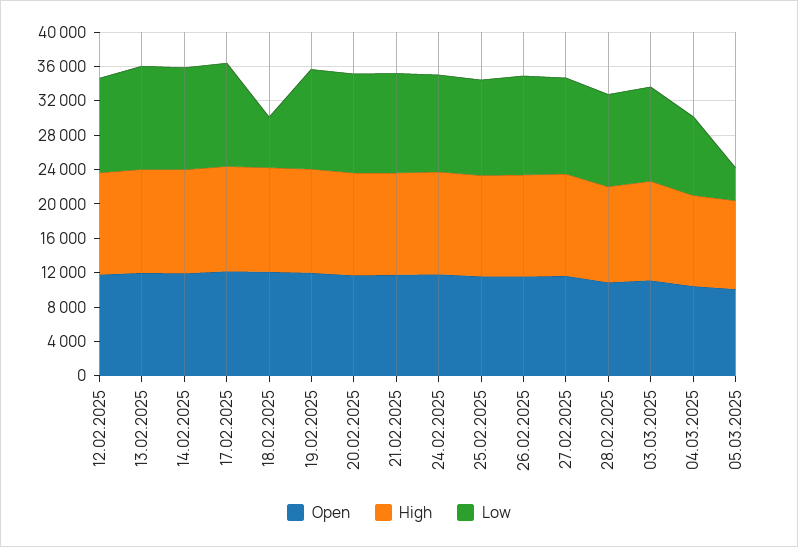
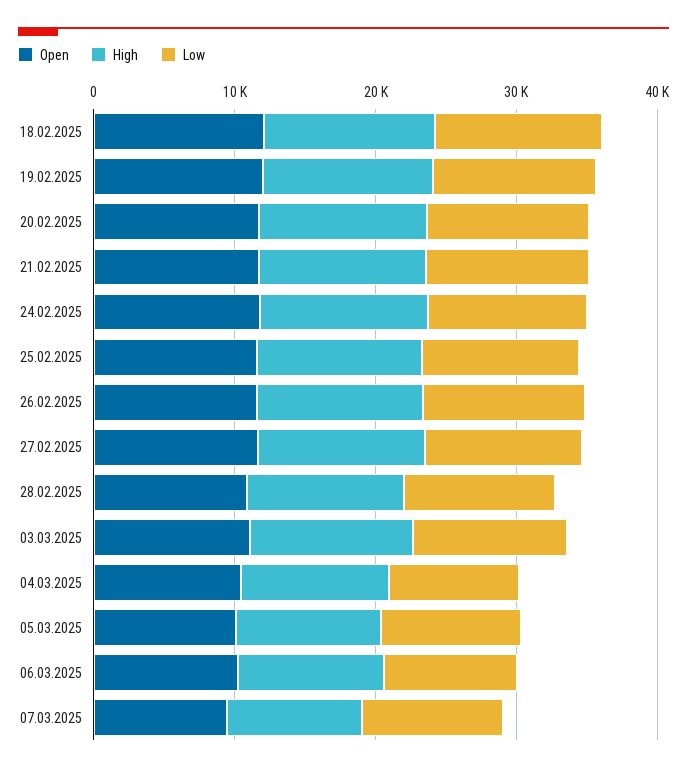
Open, 12.02.2025: 12000 -> none
High, 12.02.2025: 12000 -> none
Low, 12.02.2025: 11000 -> none
Open, 13.02.2025: 12000 -> none
High, 13.02.2025: 12000 -> none
Low, 13.02.2025: 12000 -> none
Open, 14.02.2025: 12000 -> none
High, 14.02.2025: 12000 -> none
Low, 14.02.2025: 12000 -> none
Open, 17.02.2025: 12000 -> none
High, 17.02.2025: 12000 -> none
Low, 17.02.2025: 12000 -> none
Low, 18.02.2025: 6000 -> 12000
Low, 05.03.2025: 4000 -> 10000
Open, 06.03.2025: none -> 10000
High, 06.03.2025: none -> 10000
Low, 06.03.2025: none -> 10000
Open, 07.03.2025: none -> 10000
High, 07.03.2025: none -> 10000
Low, 07.03.2025: none -> 10000

